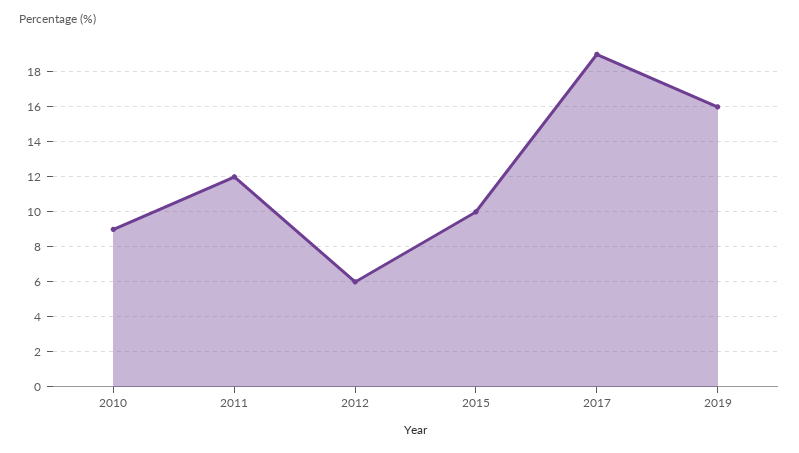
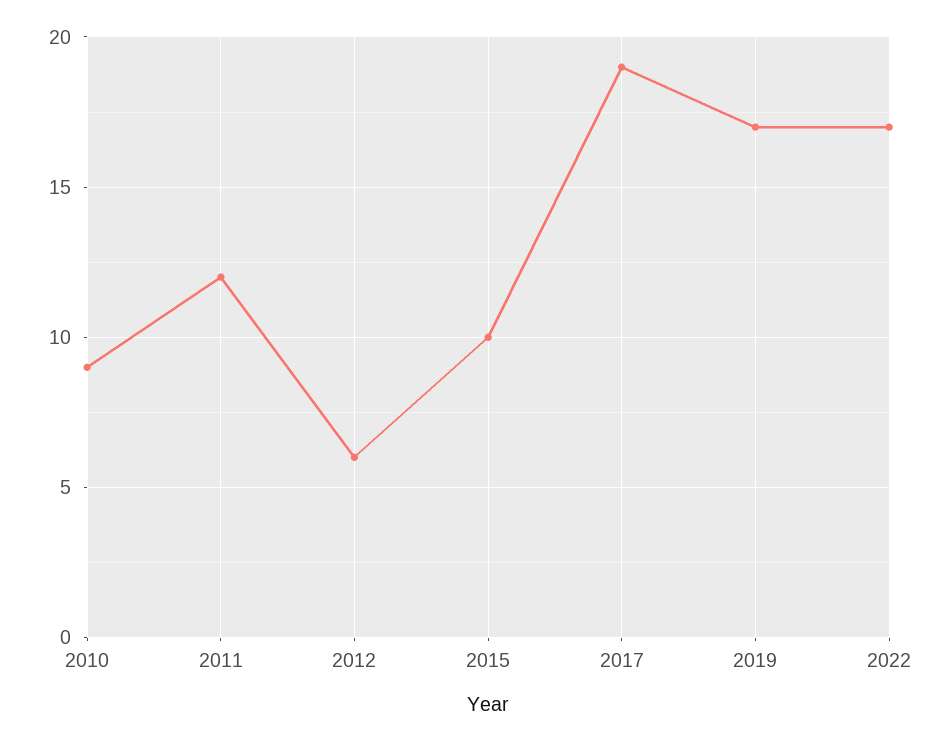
2019: 16 -> 17
2022: none -> 17

